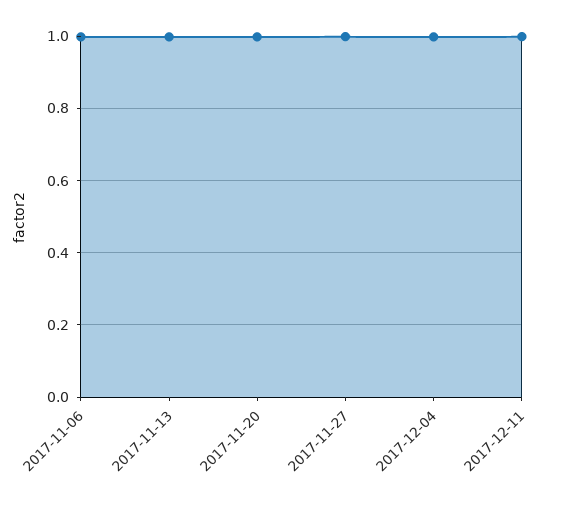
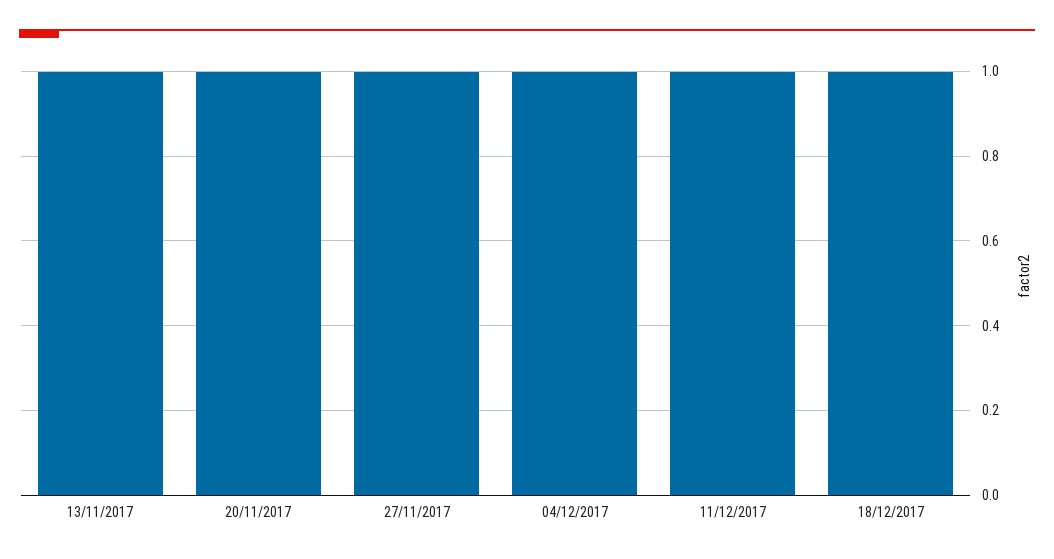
2017-11-06: 1 -> none
18/12/2017: none -> 1

